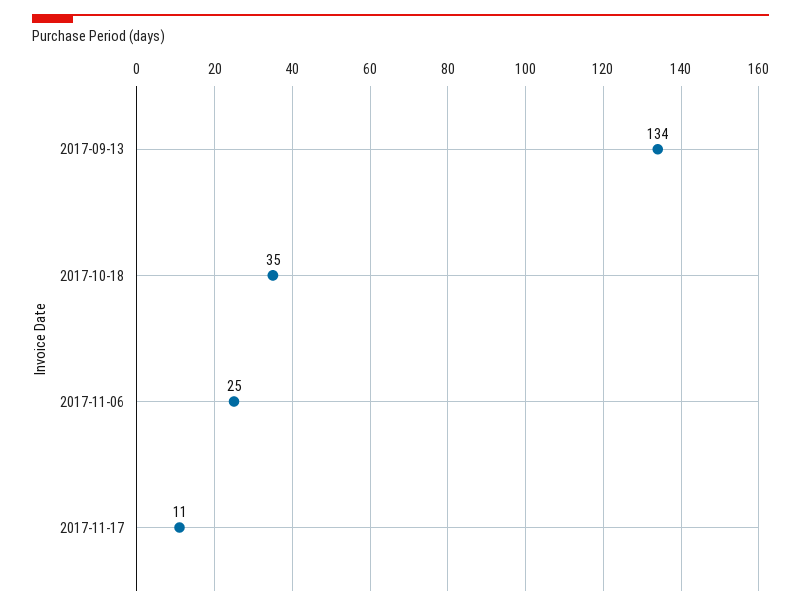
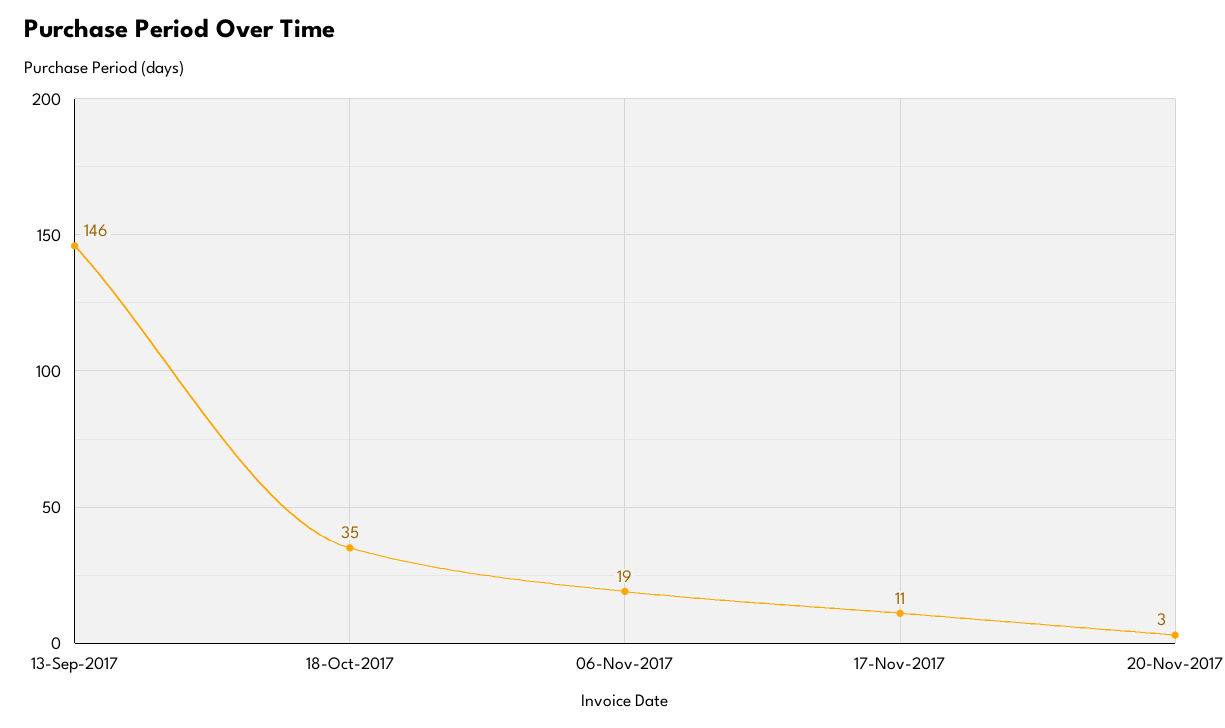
2017-09-13: 134 -> 146
2017-11-06: 25 -> 19
20-Nov-2017: none -> 3

